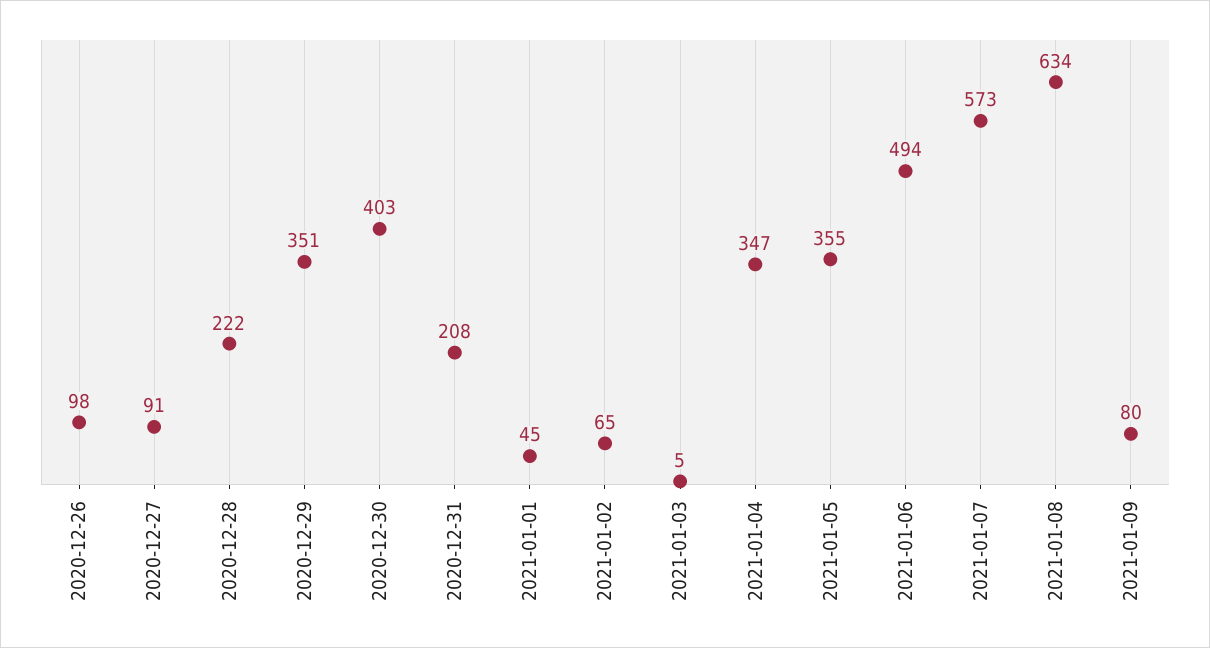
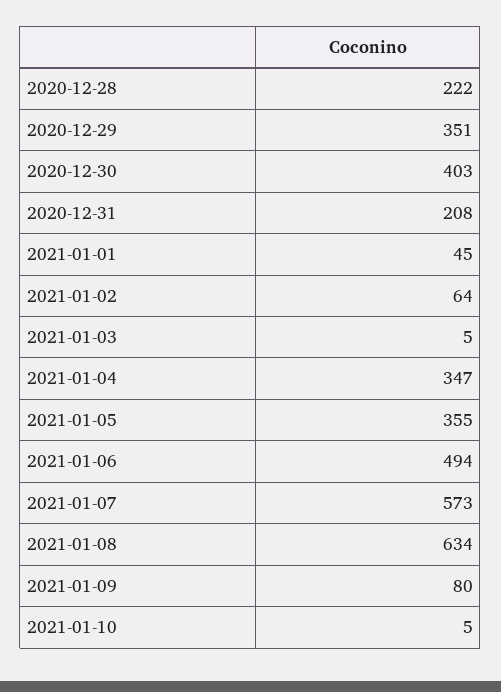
2020-12-26: 98 -> none
2020-12-27: 91 -> none
2021-01-02: 65 -> 64
2021-01-10: none -> 5

